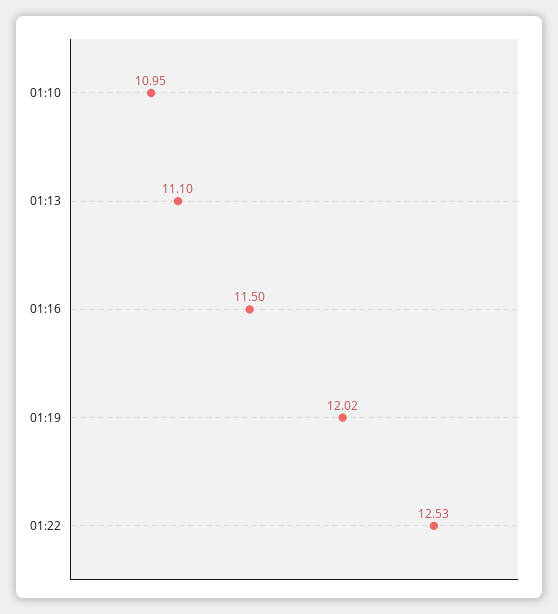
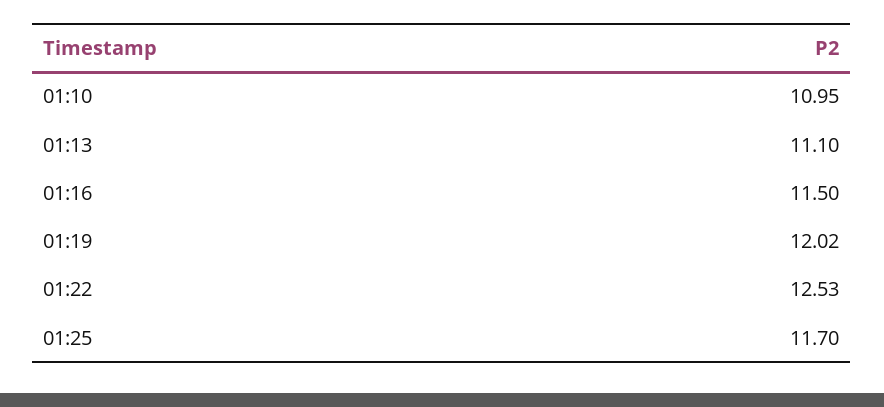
01:25: none -> 11.7

